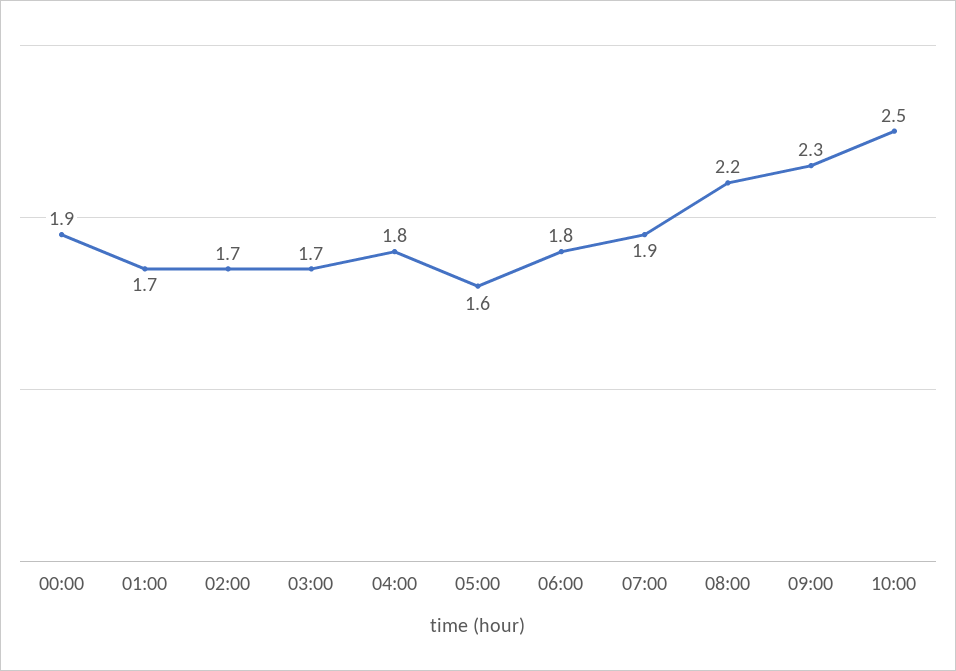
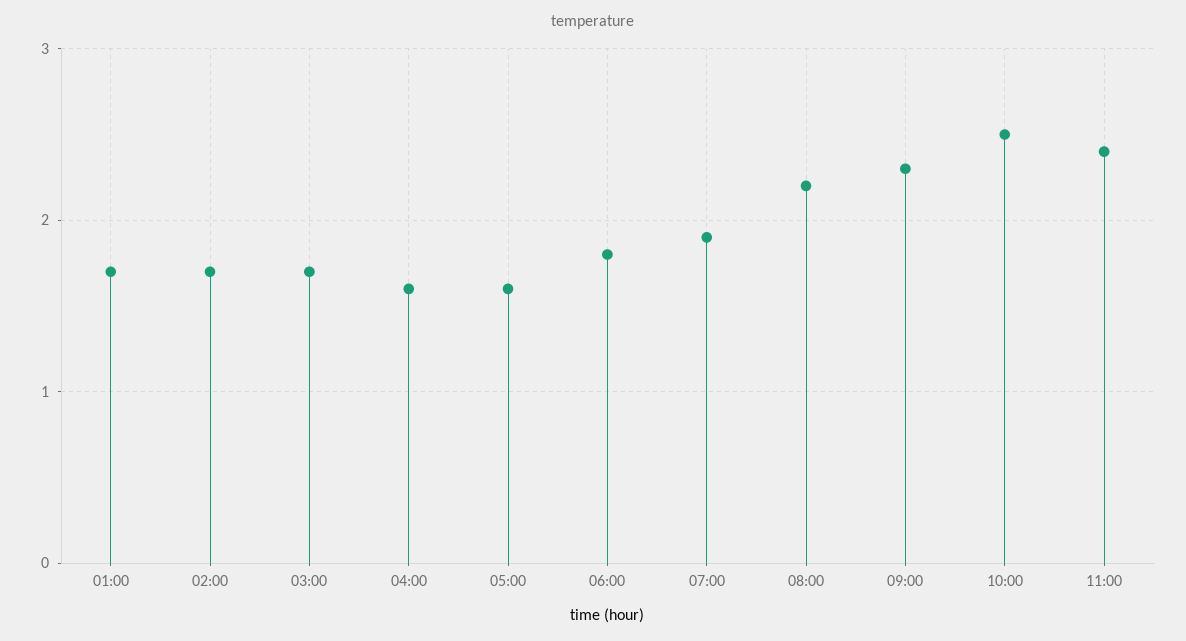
00:00: 1.9 -> none
04:00: 1.8 -> 1.6
11:00: none -> 2.4

